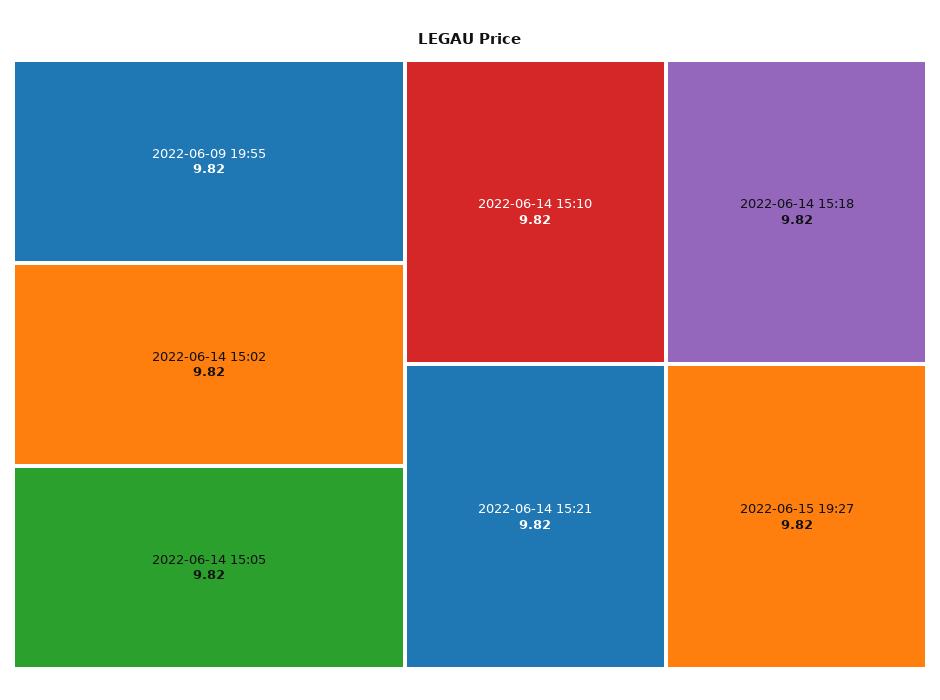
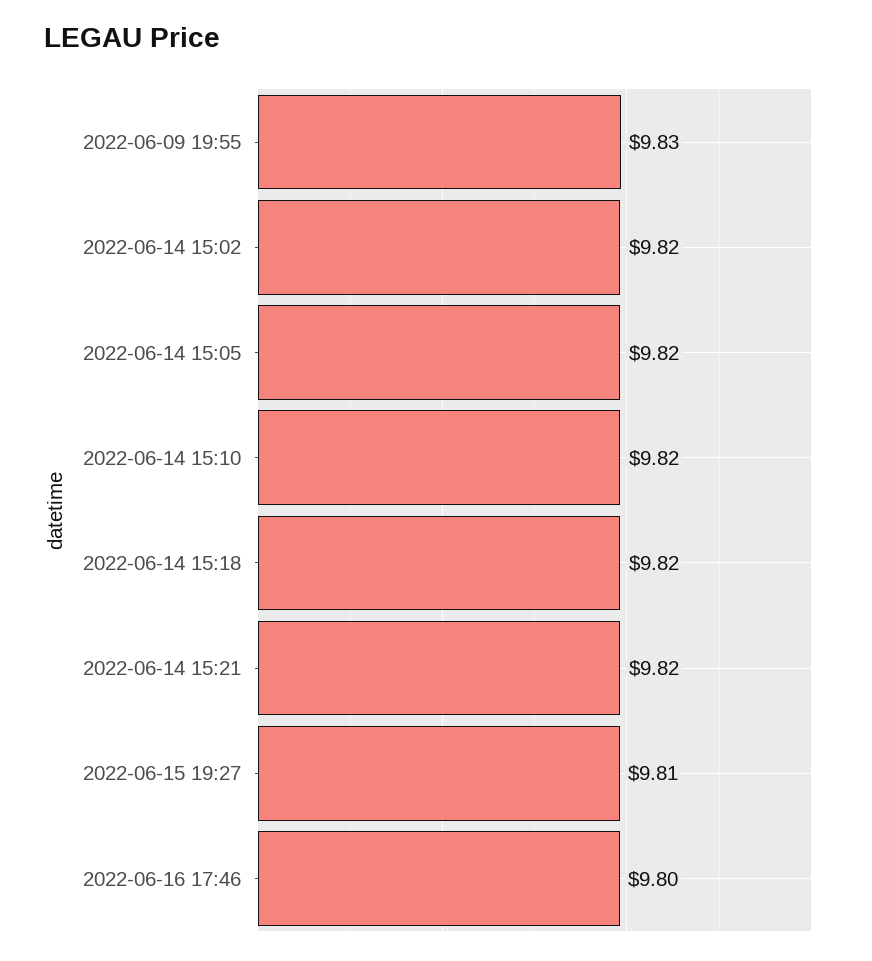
2022-06-09 19:55: 9.82 -> 9.83
2022-06-15 19:27: 9.82 -> 9.81
2022-06-16 17:46: none -> 9.8

